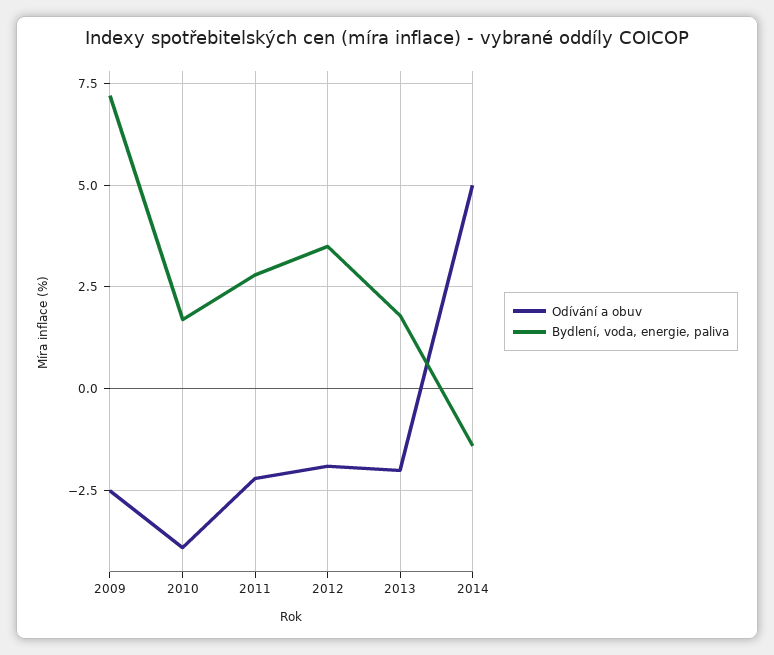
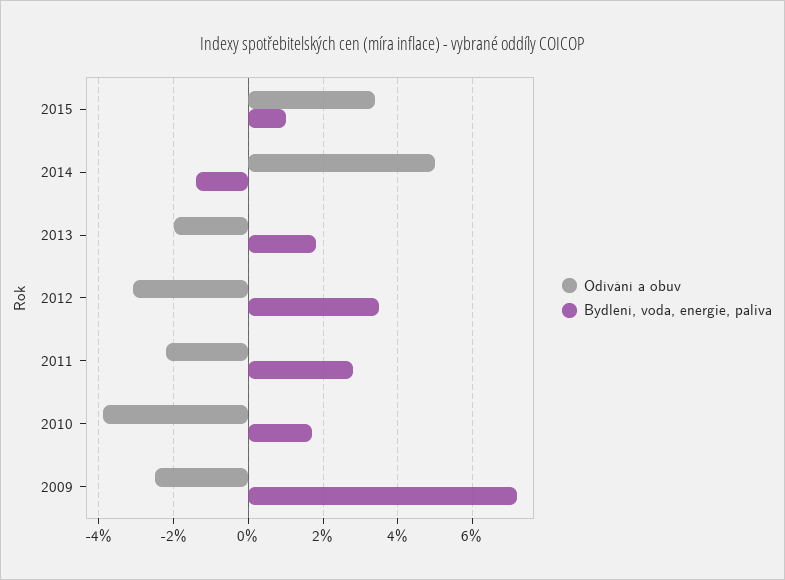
Odívání a obuv, 2012: -2 -> -3
Odívání a obuv, 2015: none -> 3.5
Bydlení, voda, energie, paliva, 2015: none -> 1

